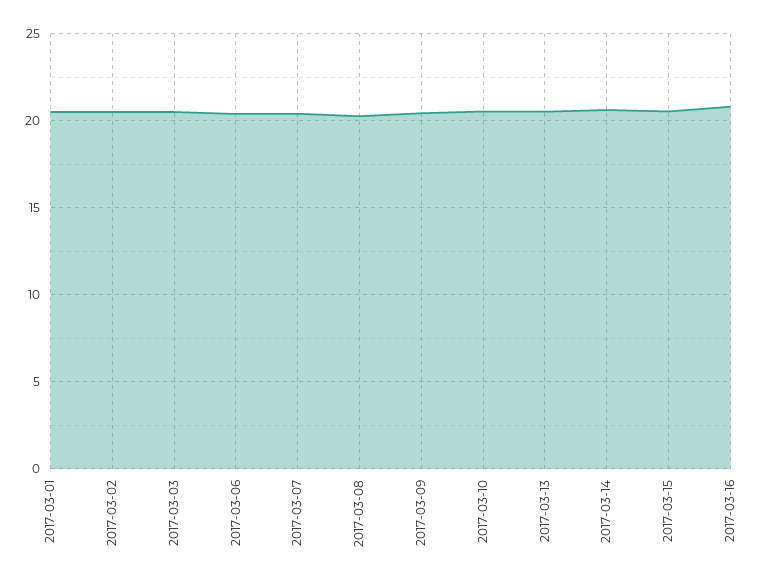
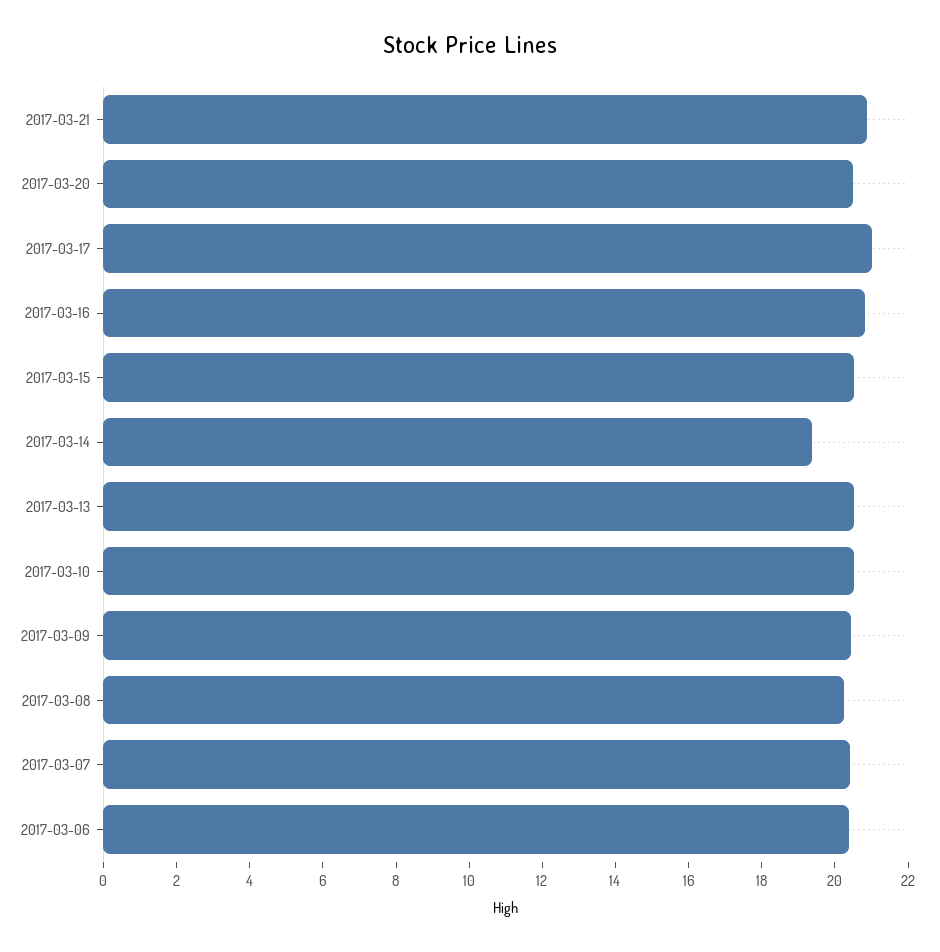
2017-03-01: 20.5 -> none
2017-03-02: 20.5 -> none
2017-03-03: 20.5 -> none
2017-03-14: 20.5 -> 19.5
2017-03-21: none -> 21
2017-03-20: none -> 20.5
2017-03-17: none -> 21

